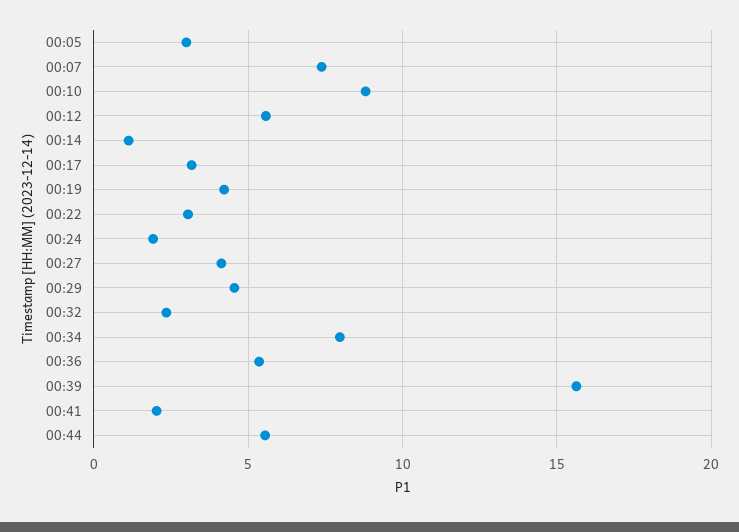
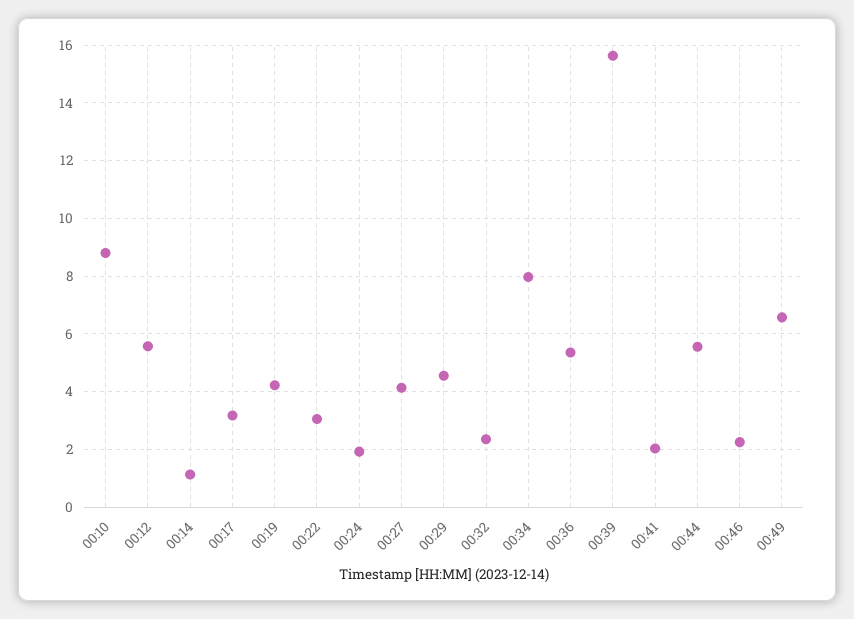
00:05: 3 -> none
00:07: 7.5 -> none
00:46: none -> 2.25
00:49: none -> 6.5

